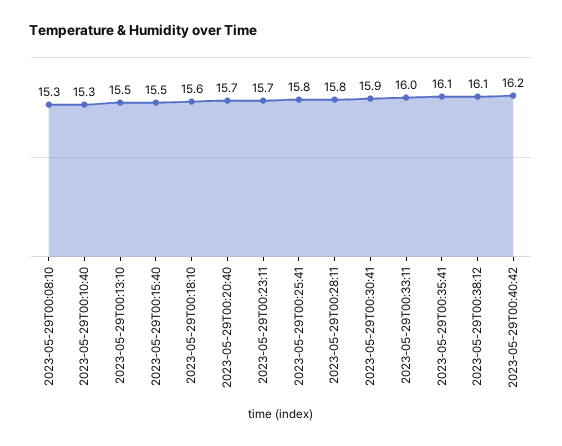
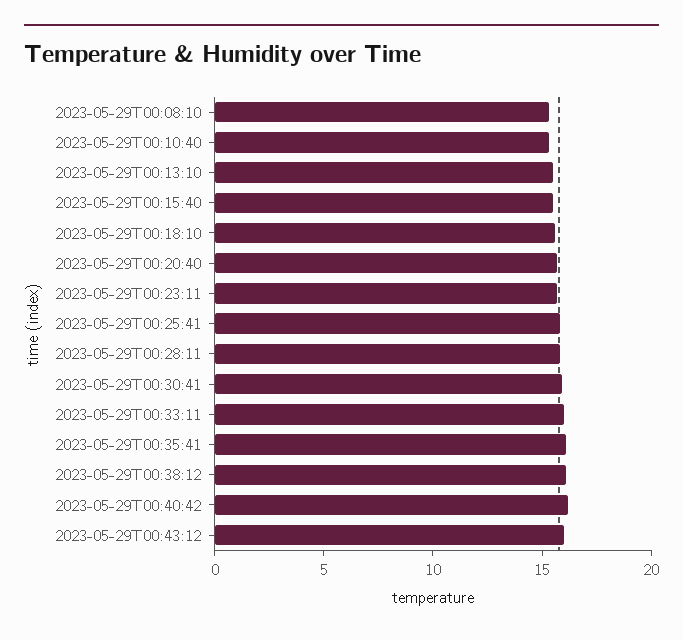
2023-05-29T00:43:12: none -> 16

